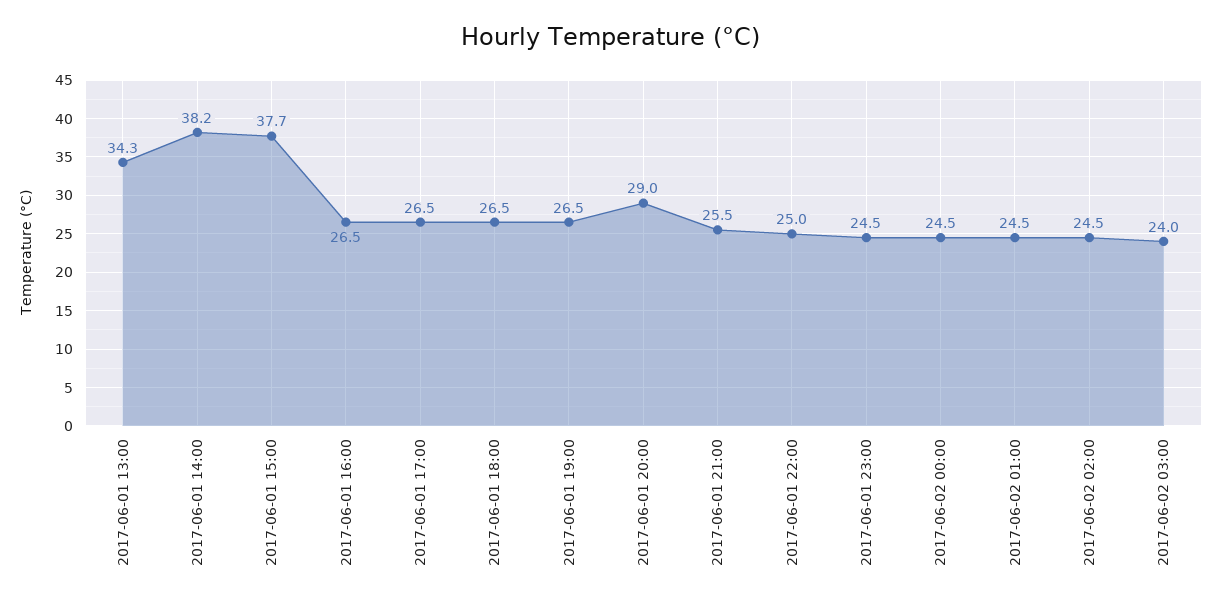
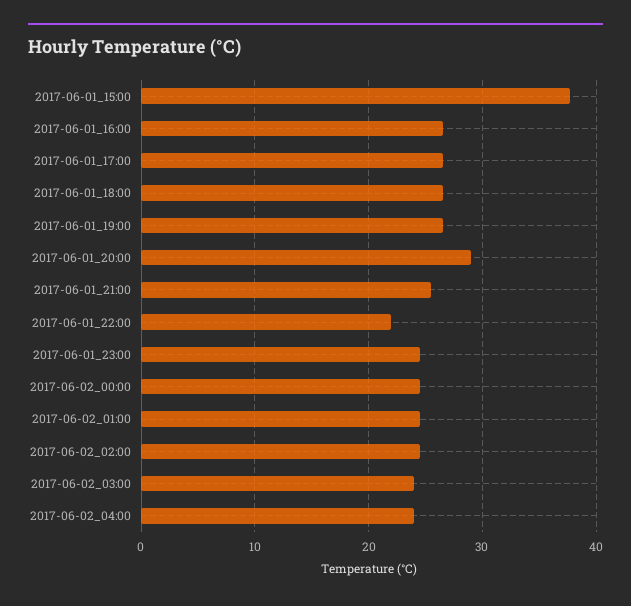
2017-06-01 13:00: 34.3 -> none
2017-06-01 14:00: 38.2 -> none
2017-06-01 22:00: 25 -> 22
2017-06-02_04:00: none -> 24

